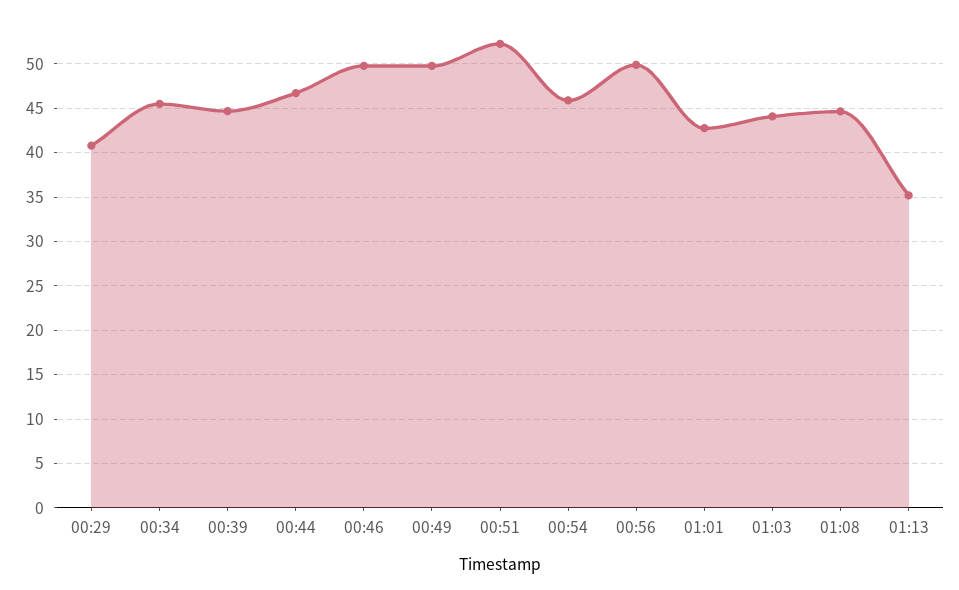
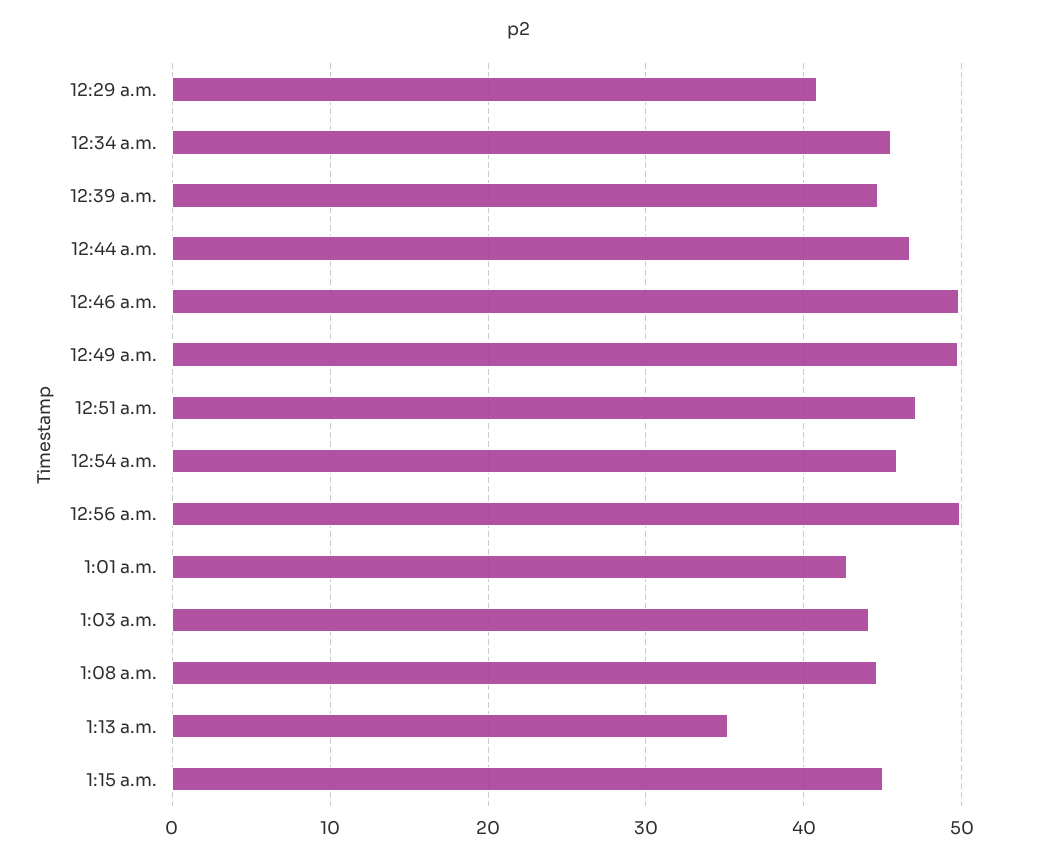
00:51: 52 -> 47
1:15 a.m.: none -> 45

